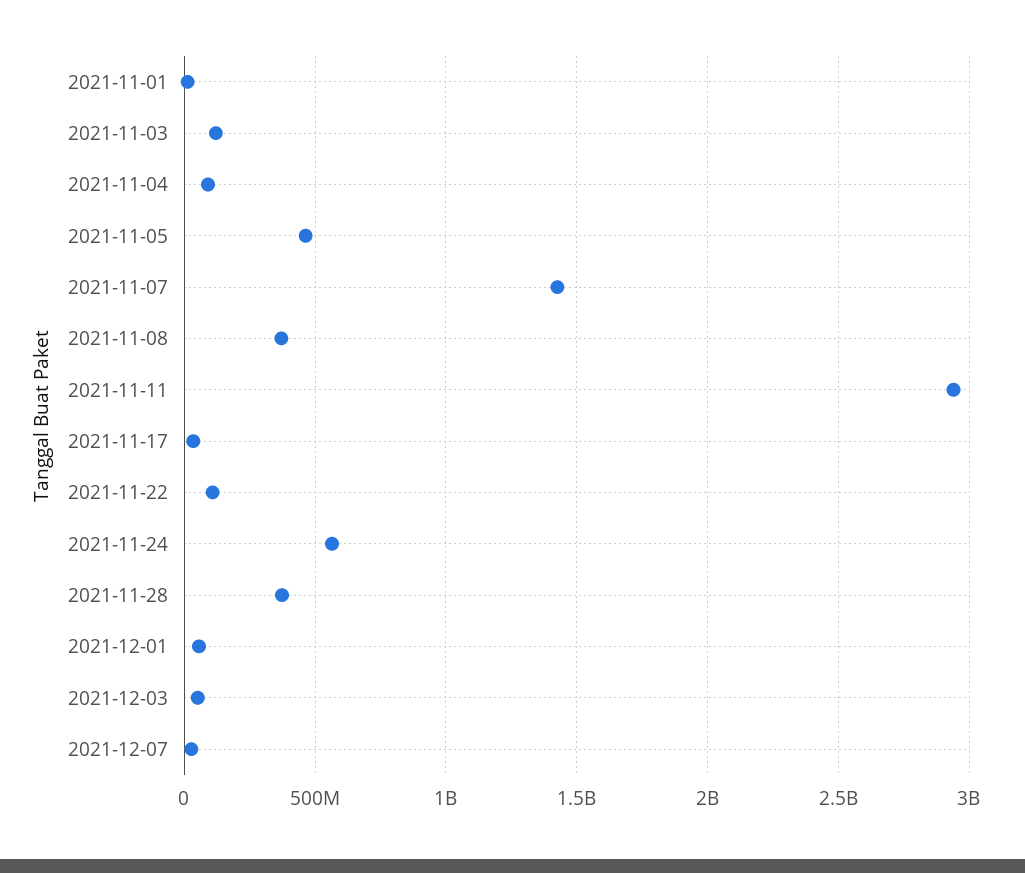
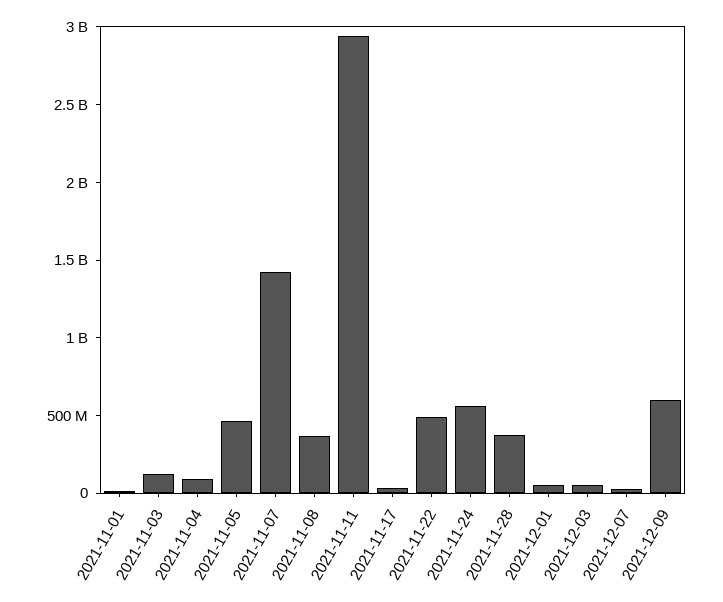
2021-11-22: 100000000 -> 500000000
2021-12-09: none -> 600000000

